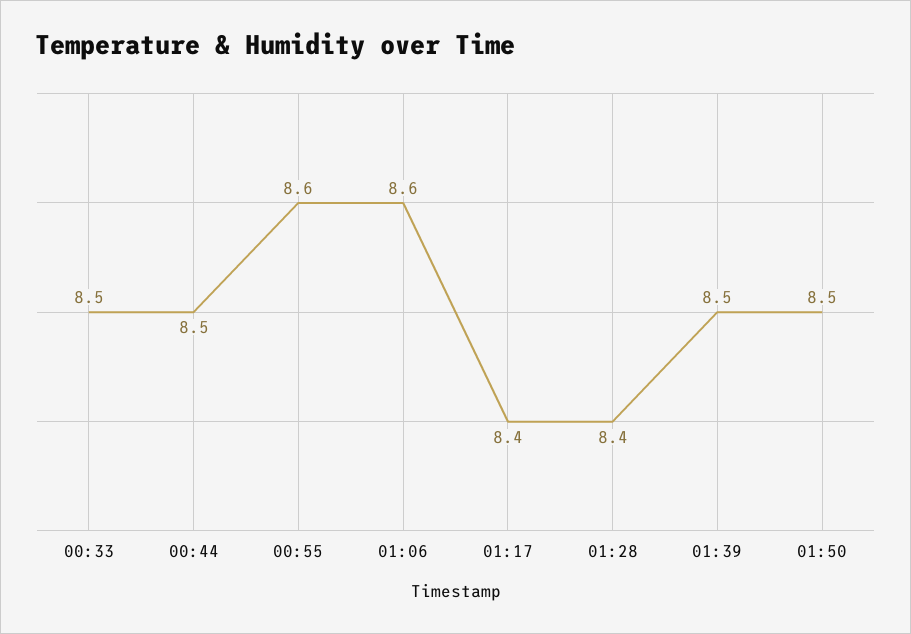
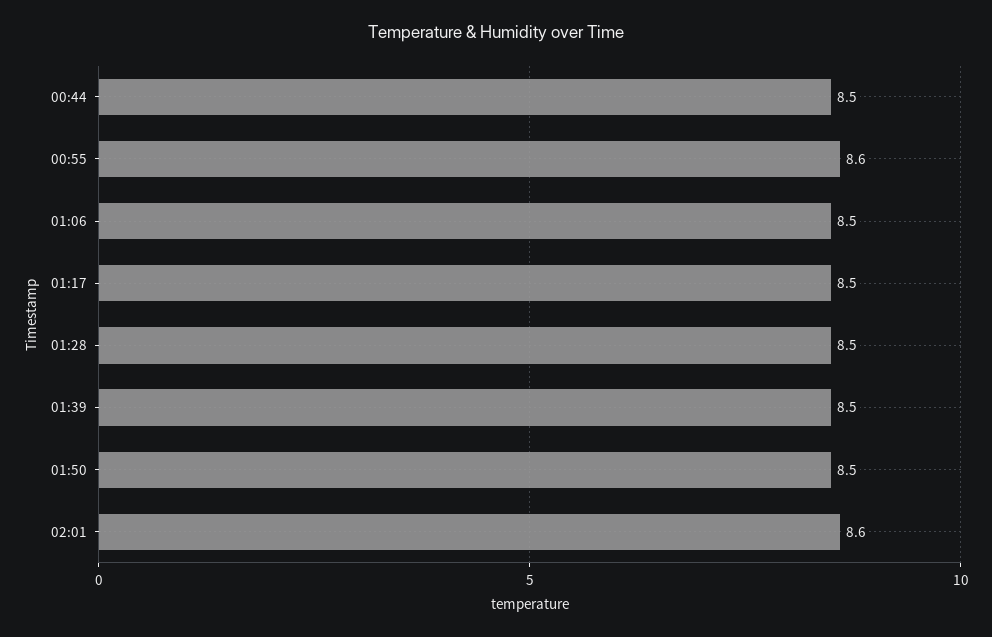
00:33: 8.5 -> none
01:06: 8.6 -> 8.5
01:17: 8.4 -> 8.5
01:28: 8.4 -> 8.5
02:01: none -> 8.6

